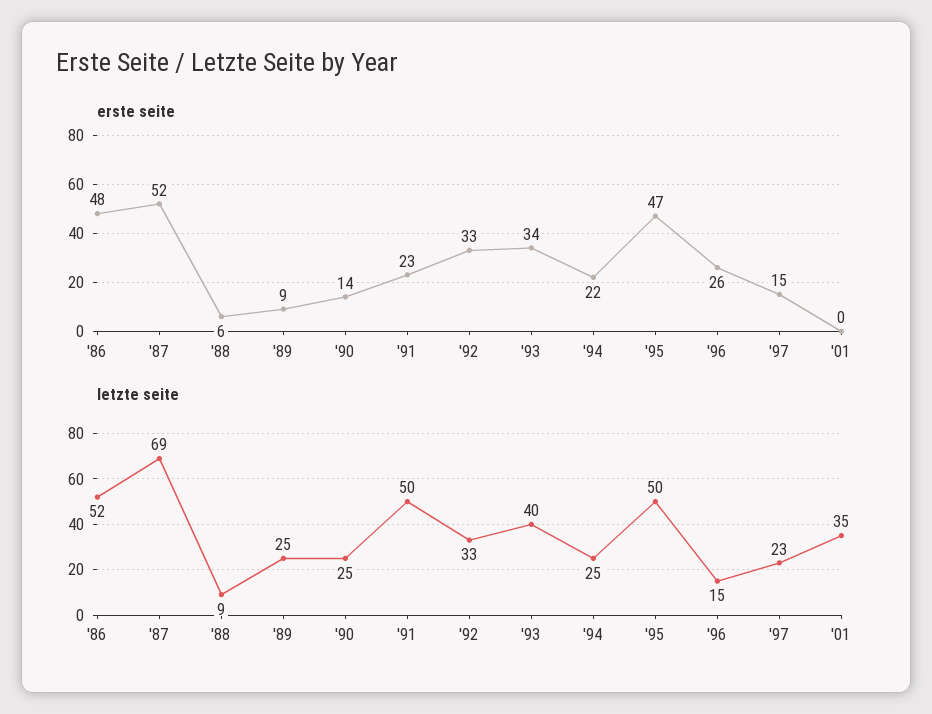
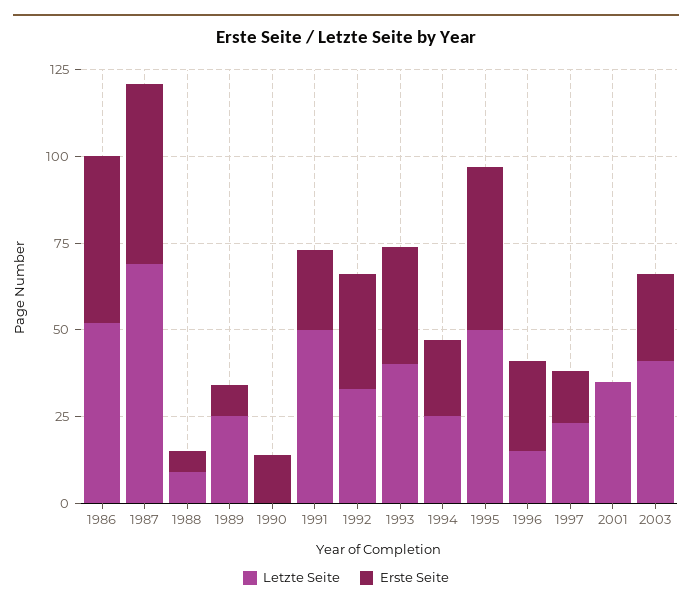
letzte seite, '90: 25 -> 0
letzte seite, 2003: none -> 40
erste seite, 2003: none -> 25

